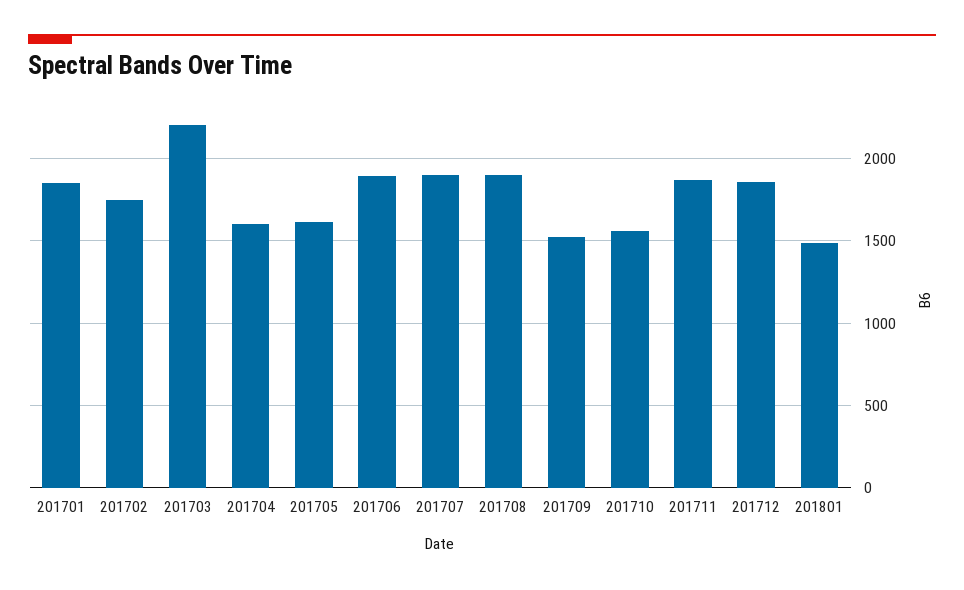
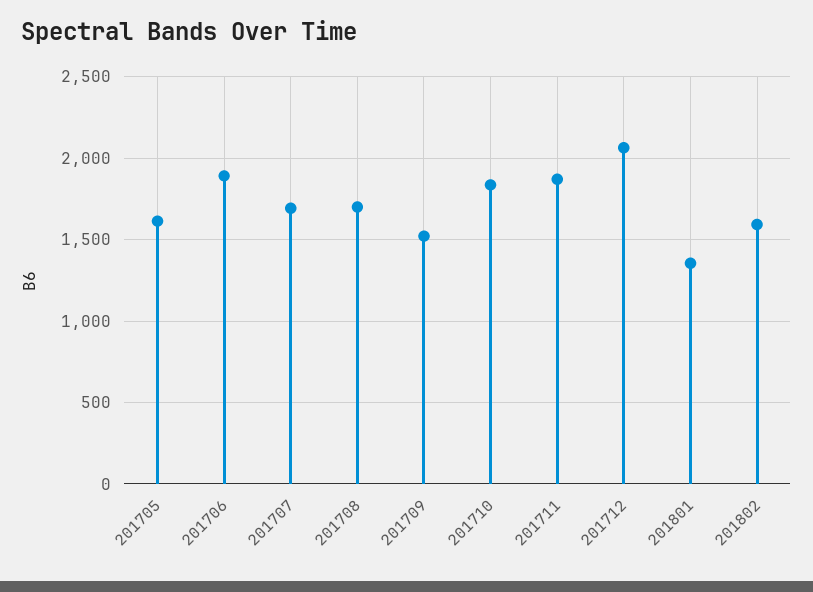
201701: 1850 -> none
201702: 1750 -> none
201703: 2200 -> none
201704: 1600 -> none
201707: 1900 -> 1700
201708: 1900 -> 1700
201710: 1550 -> 1850
201712: 1850 -> 2050
201801: 1500 -> 1350
201802: none -> 1600

